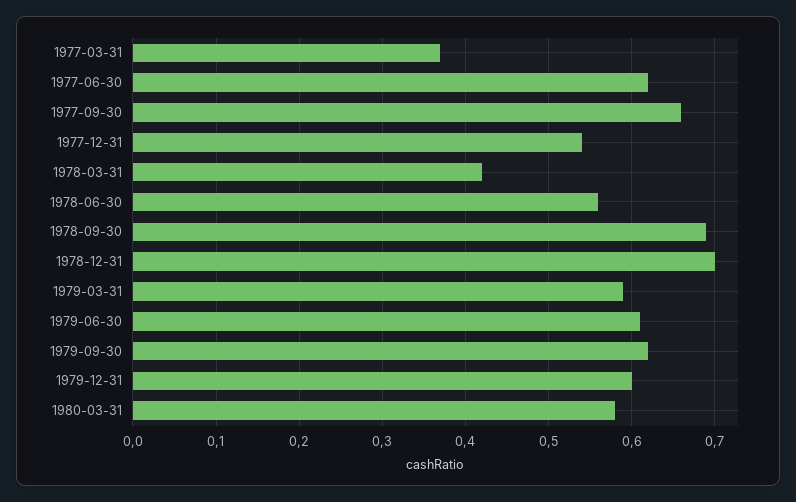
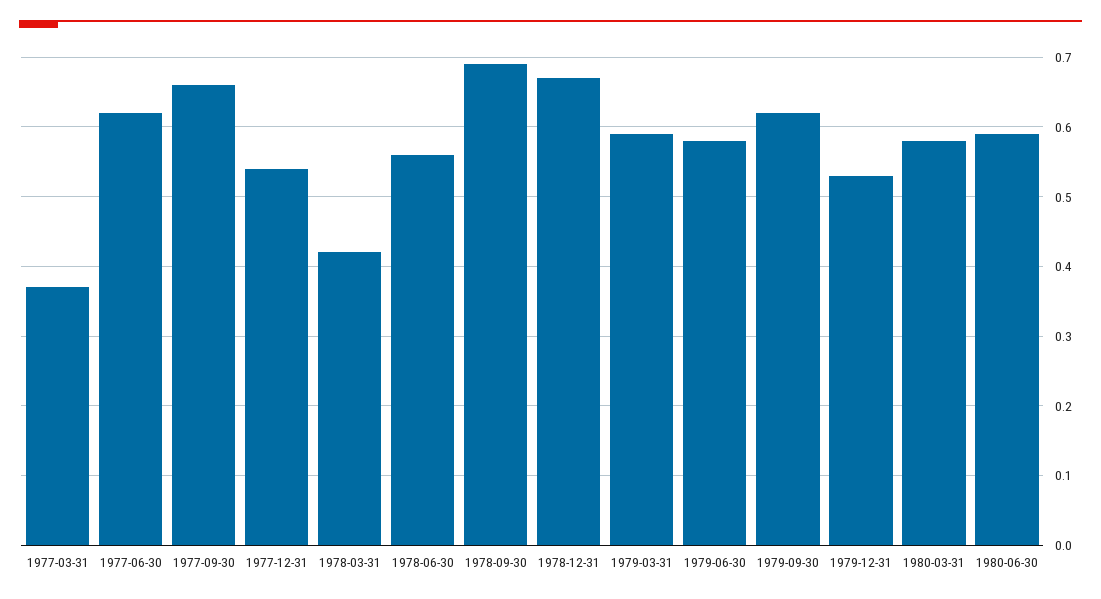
1978-12-31: 0.7 -> 0.67
1979-06-30: 0.61 -> 0.58
1979-12-31: 0.6 -> 0.53
1980-06-30: none -> 0.59

